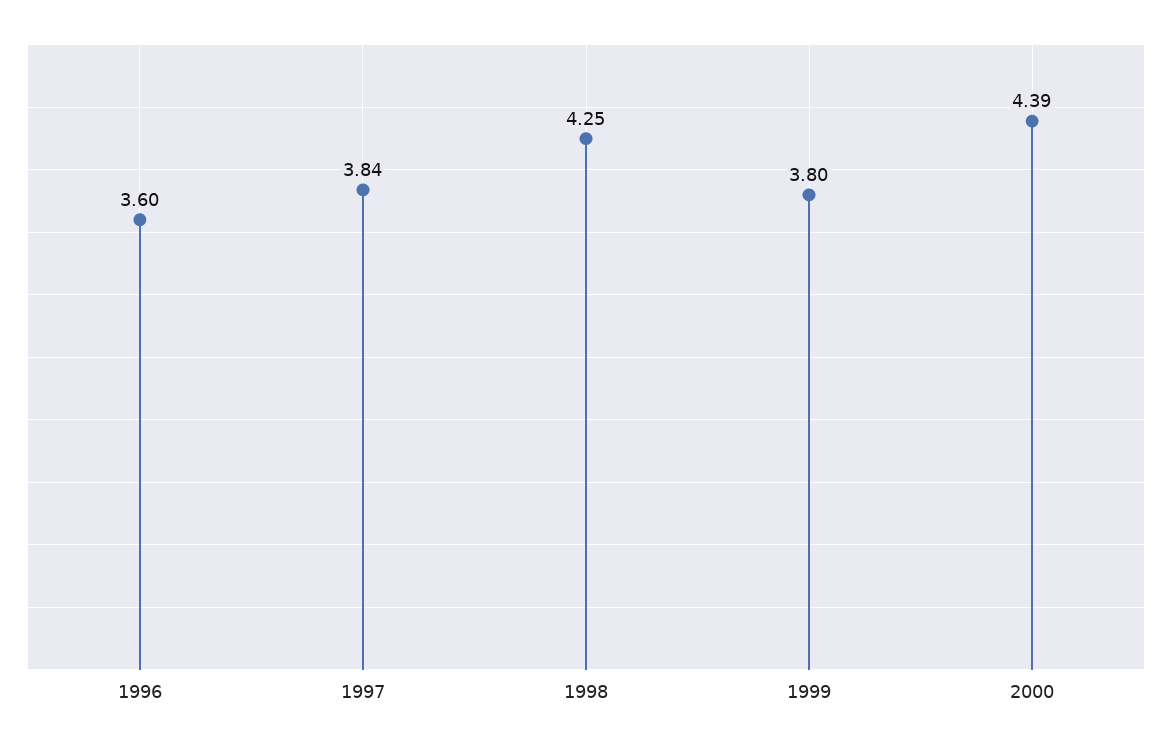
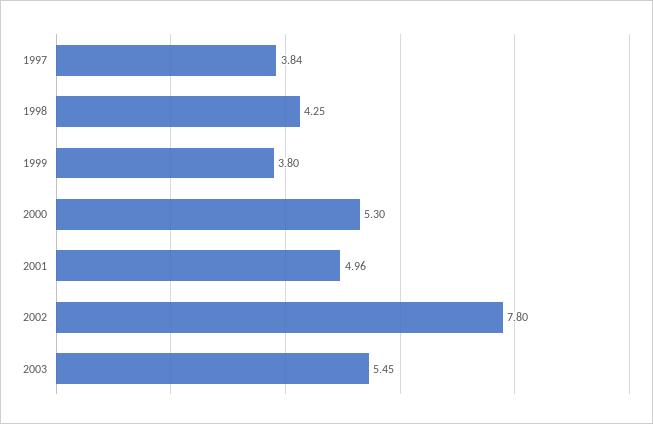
1996: 3.6 -> none
2000: 4.39 -> 5.3
2001: none -> 4.96
2002: none -> 7.8
2003: none -> 5.45

